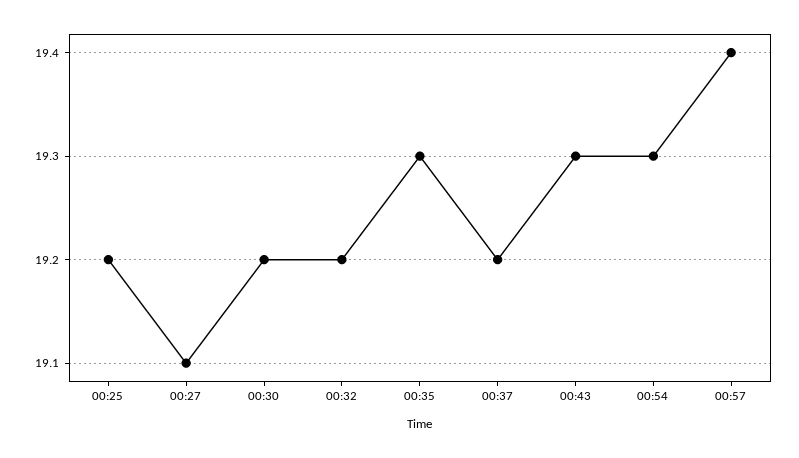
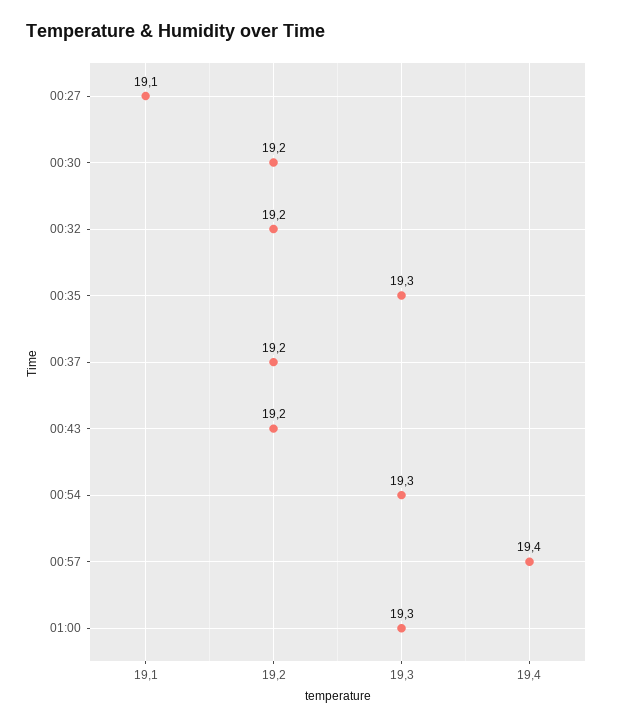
00:25: 19.2 -> none
00:43: 19.3 -> 19.2
01:00: none -> 19.3

